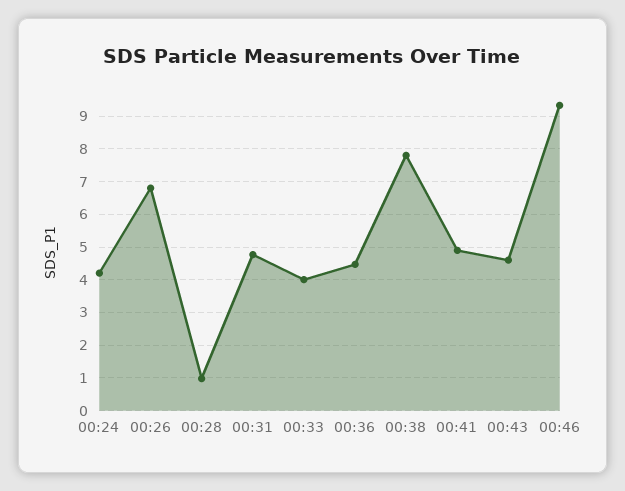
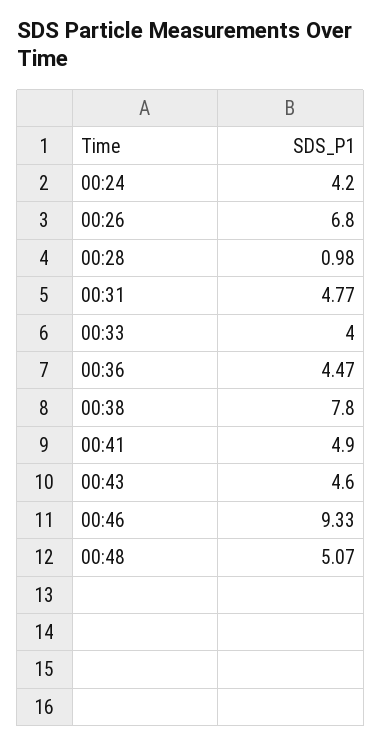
00:48: none -> 5.07

